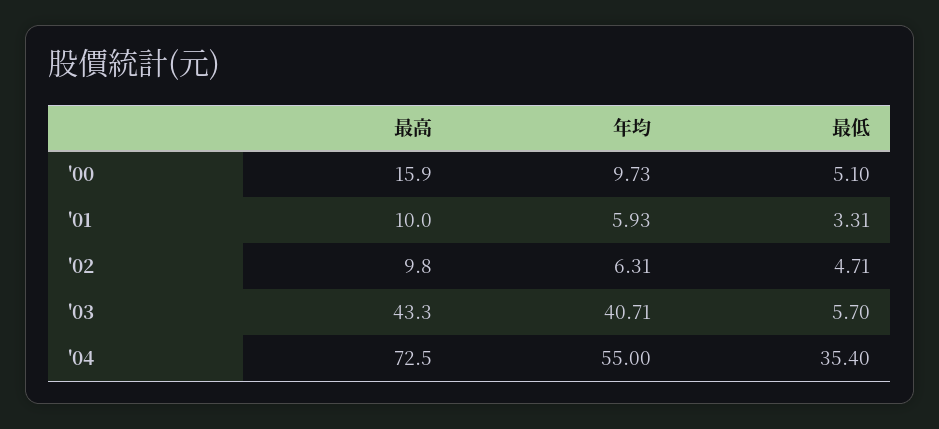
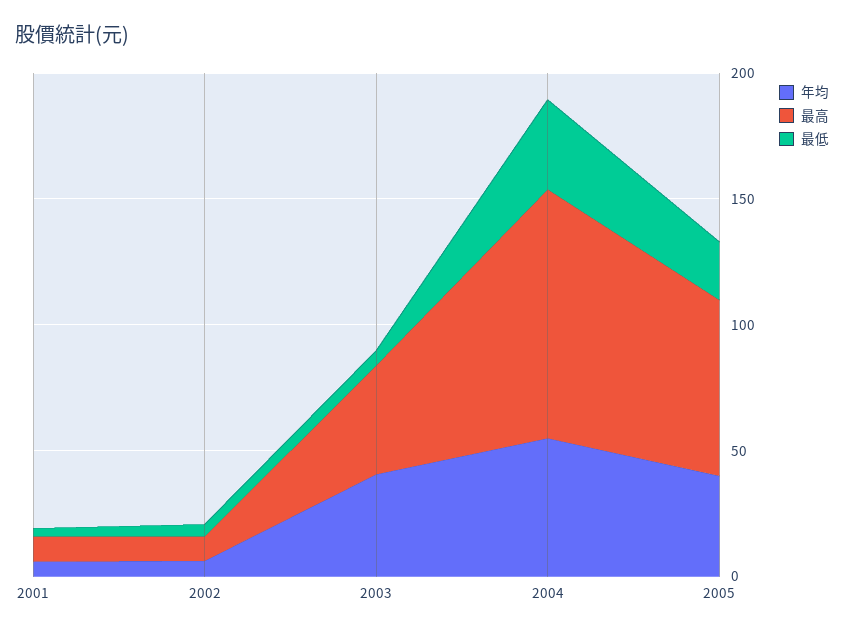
最高, '00: 15.9 -> none
年均, '00: 9.73 -> none
最低, '00: 5.1 -> none
最高, '04: 72.5 -> 100
年均, 2005: none -> 40
最高, 2005: none -> 70
最低, 2005: none -> 20

